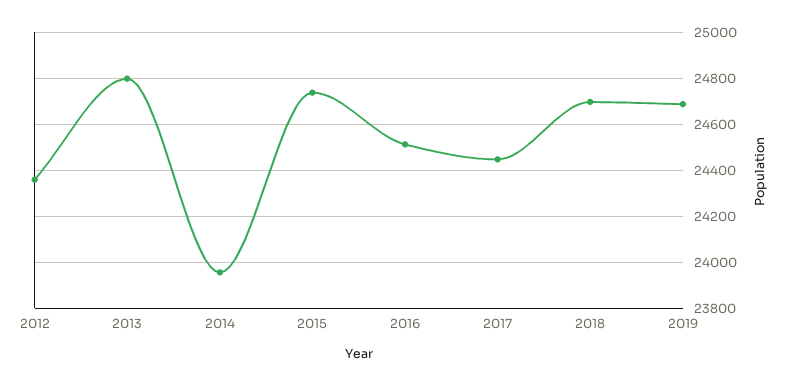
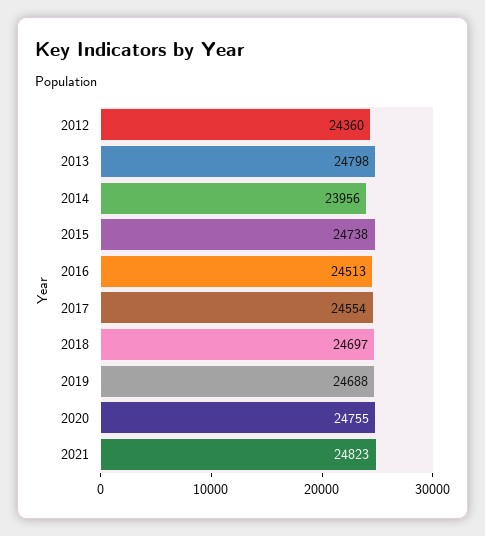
2017: 24450 -> 24554
2020: none -> 24755
2021: none -> 24823

